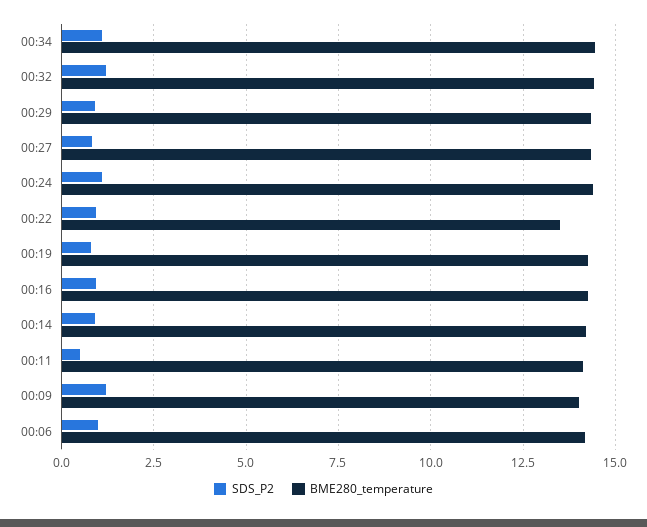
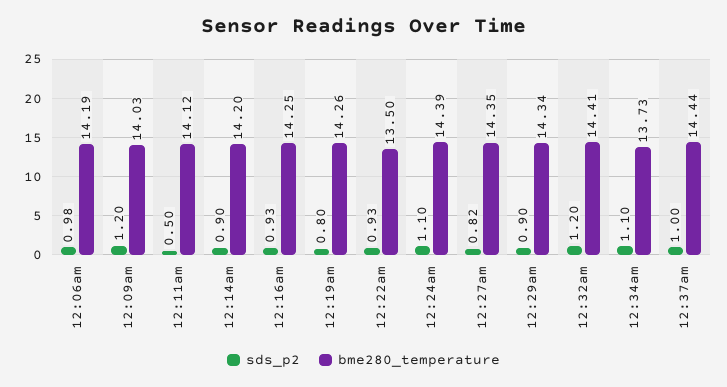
BME280_temperature, 00:34: 14.5 -> 13.73
SDS_P2, 12:37am: none -> 1
BME280_temperature, 12:37am: none -> 14.44

